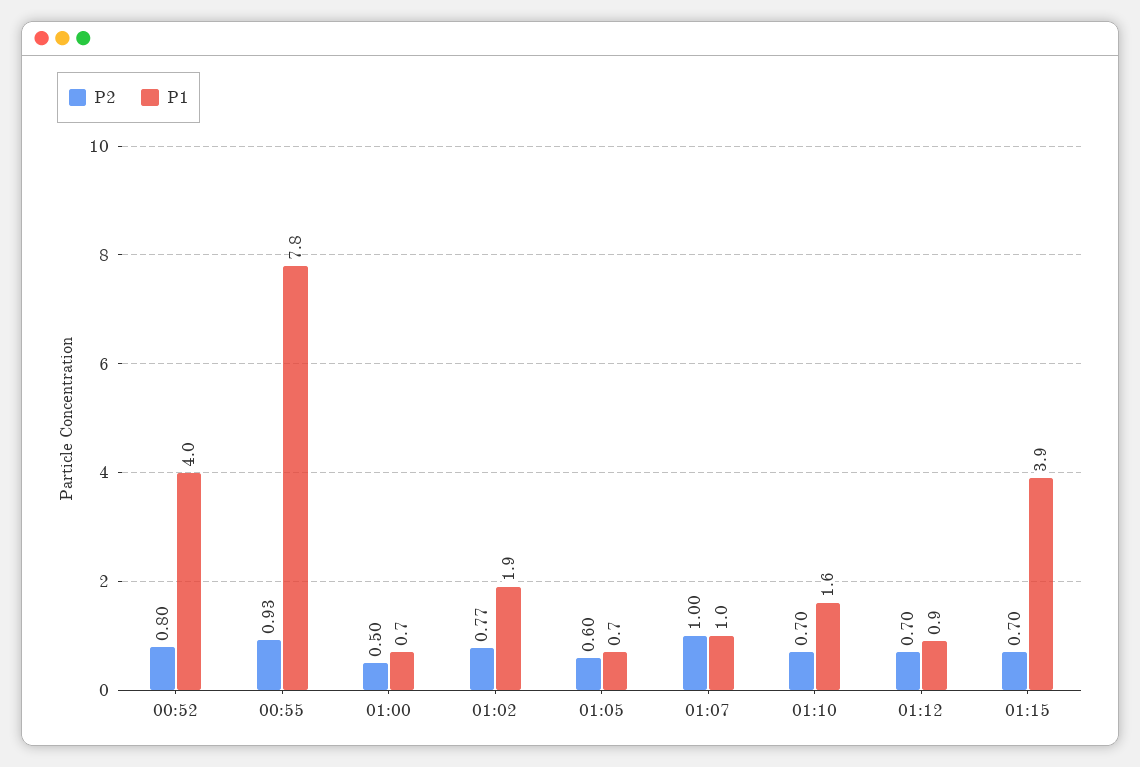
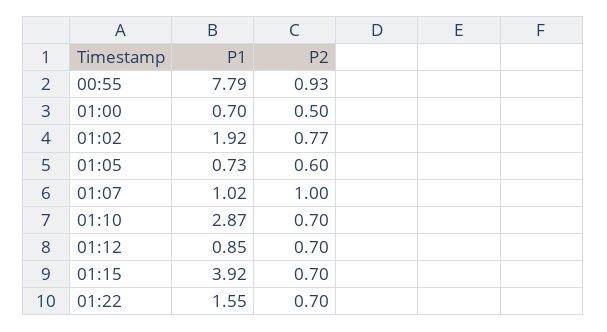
P2, 00:52: 0.8 -> none
P1, 00:52: 4 -> none
P1, 01:10: 1.6 -> 2.87
P1, 01:22: none -> 1.55
P2, 01:22: none -> 0.7

